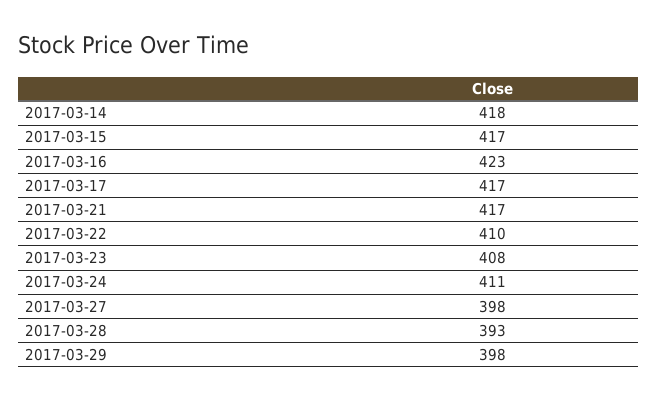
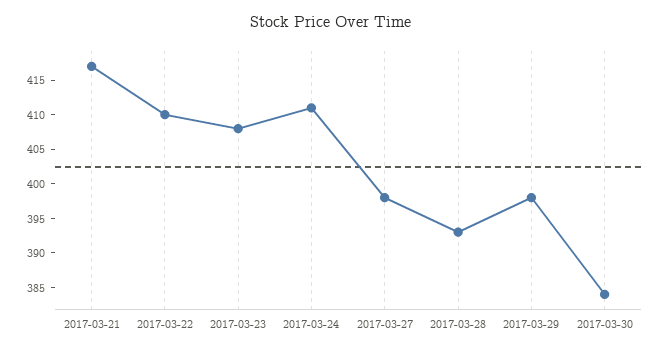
2017-03-14: 418 -> none
2017-03-15: 417 -> none
2017-03-16: 423 -> none
2017-03-17: 417 -> none
2017-03-30: none -> 385

